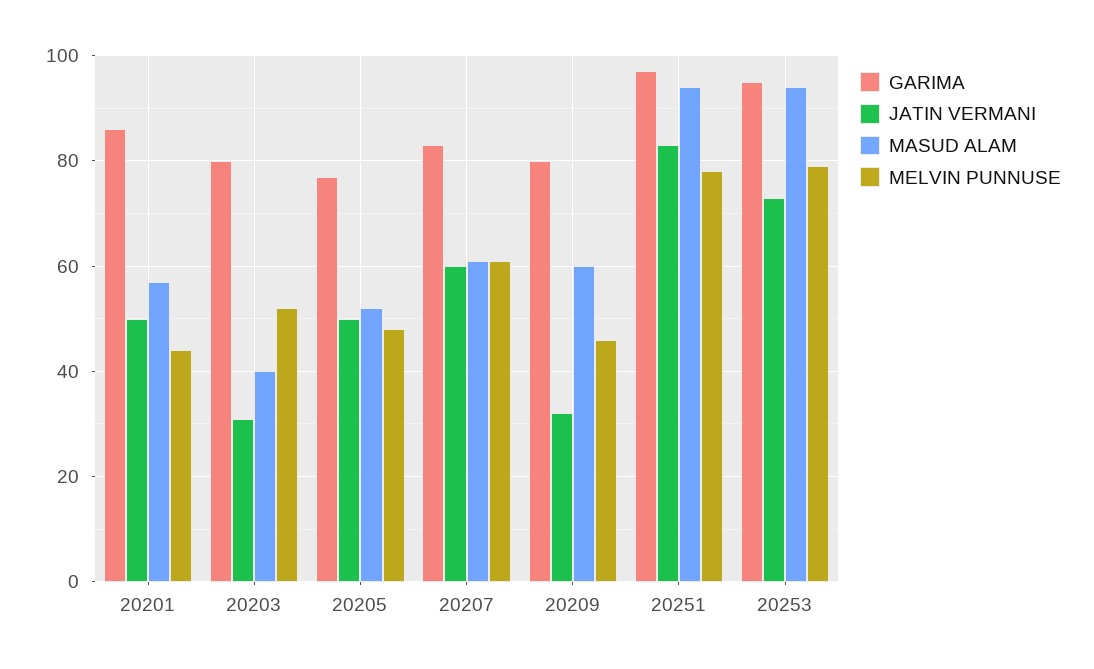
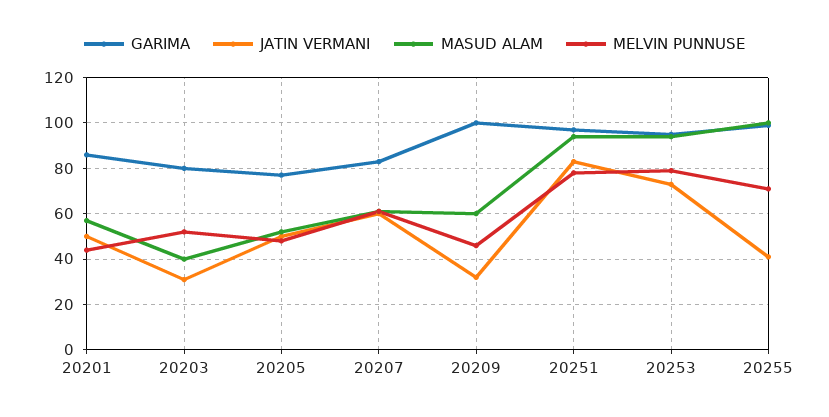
GARIMA, 20209: 80 -> 100
GARIMA, 20255: none -> 100
JATIN VERMANI, 20255: none -> 40
MASUD ALAM, 20255: none -> 100
MELVIN PUNNUSE, 20255: none -> 70

